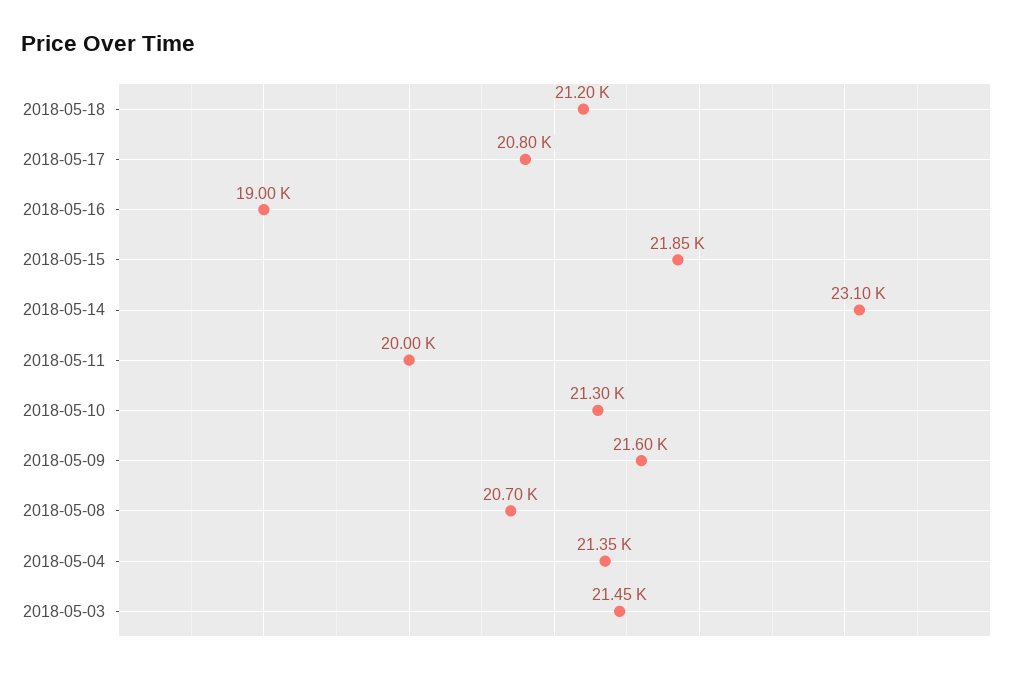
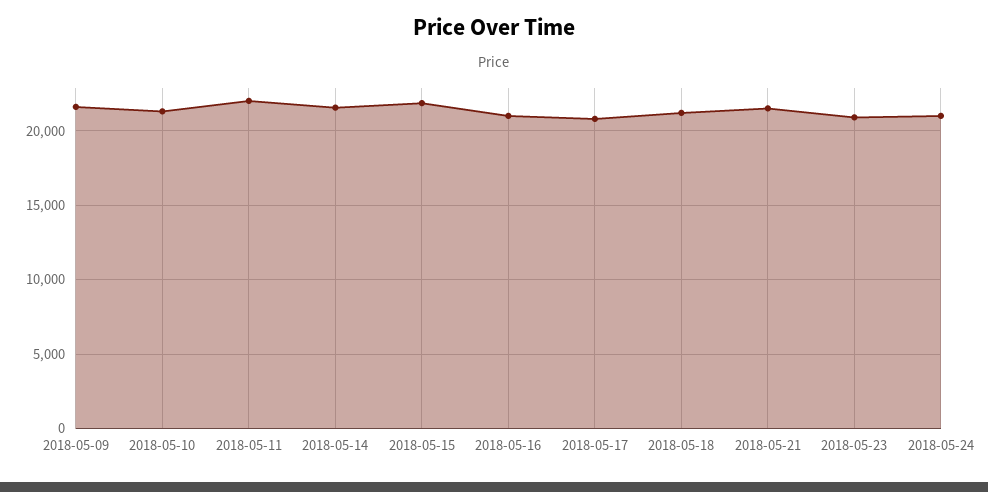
2018-05-16: 19000 -> 21000
2018-05-14: 23100 -> 21500
2018-05-11: 20000 -> 22000
2018-05-08: 20700 -> none
2018-05-04: 21350 -> none
2018-05-03: 21450 -> none
2018-05-21: none -> 21500
2018-05-23: none -> 21000
2018-05-24: none -> 21000

